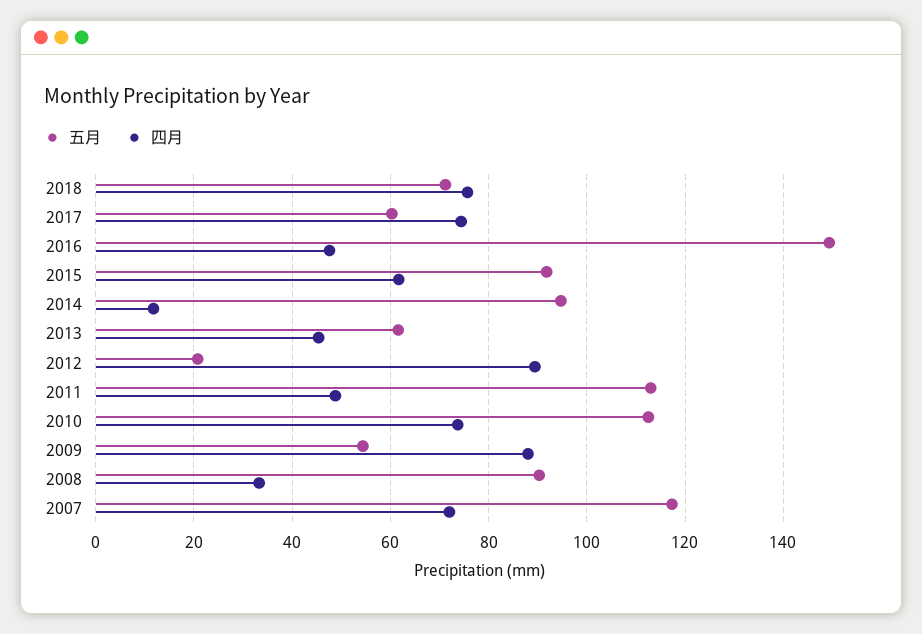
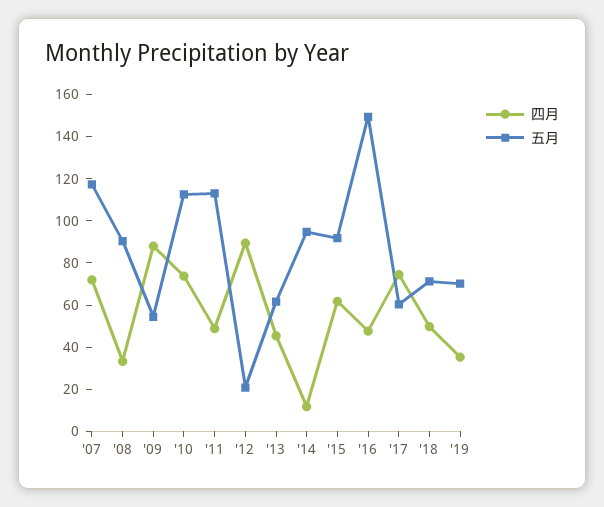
四月, 2018: 76 -> 50
四月, '19: none -> 35
五月, '19: none -> 70

